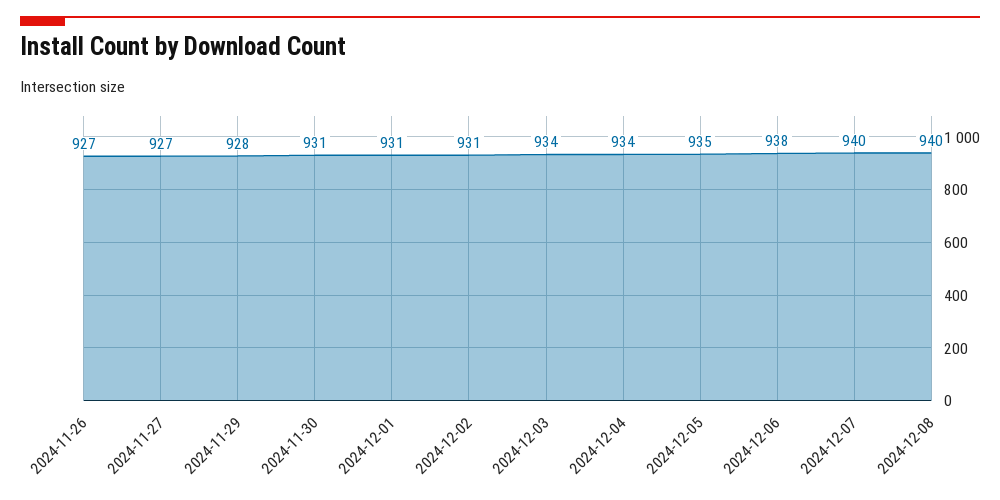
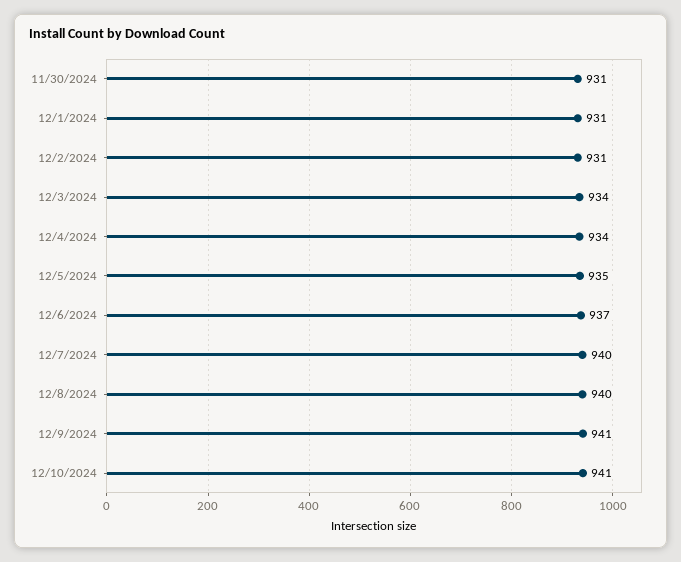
2024-11-26: 927 -> none
2024-11-27: 927 -> none
2024-11-29: 928 -> none
2024-12-06: 938 -> 937
12/9/2024: none -> 941
12/10/2024: none -> 941

